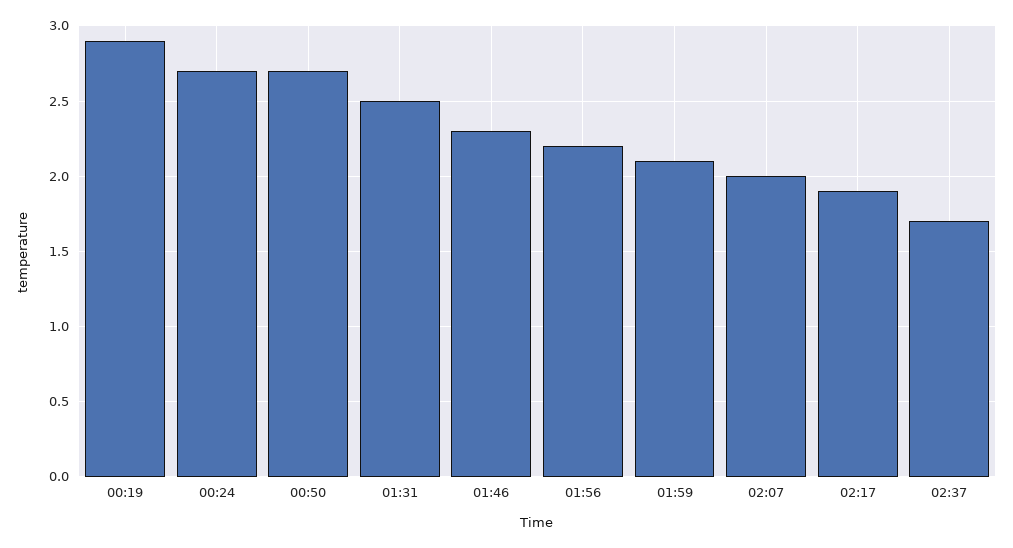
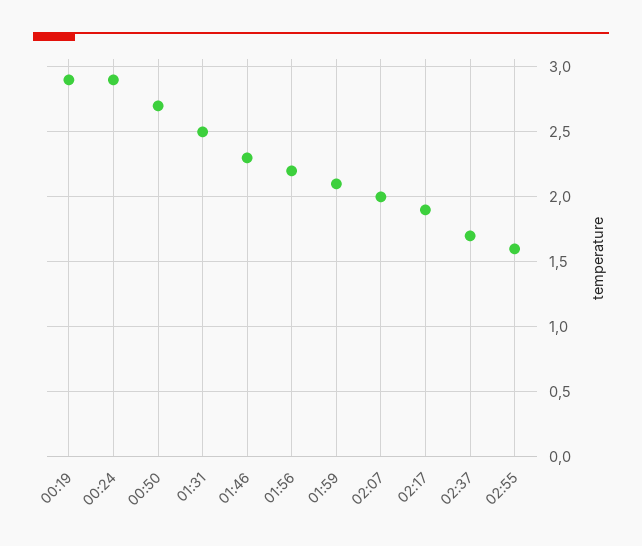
00:24: 2.7 -> 2.9
02:55: none -> 1.6

